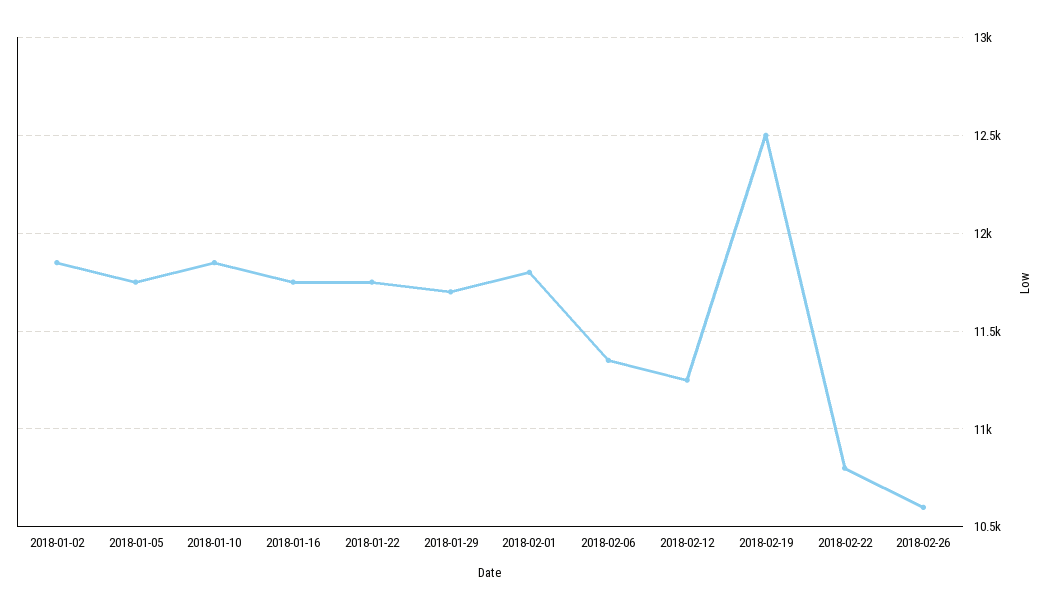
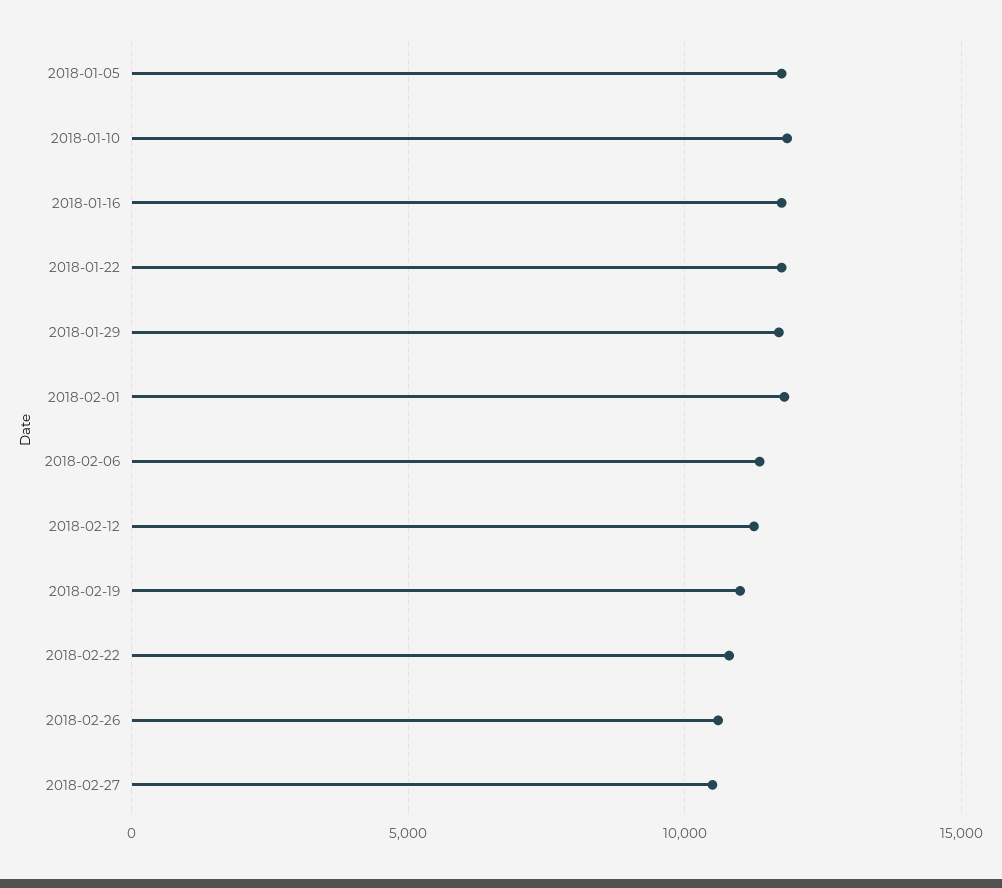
2018-01-02: 11850 -> none
2018-02-19: 12500 -> 11000
2018-02-27: none -> 10500

